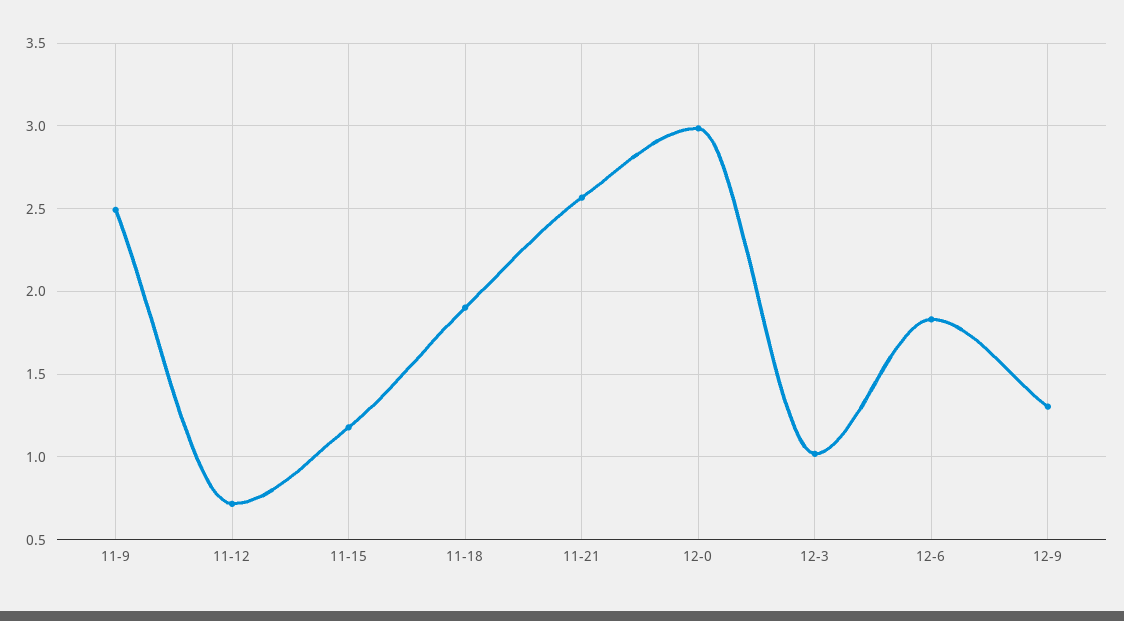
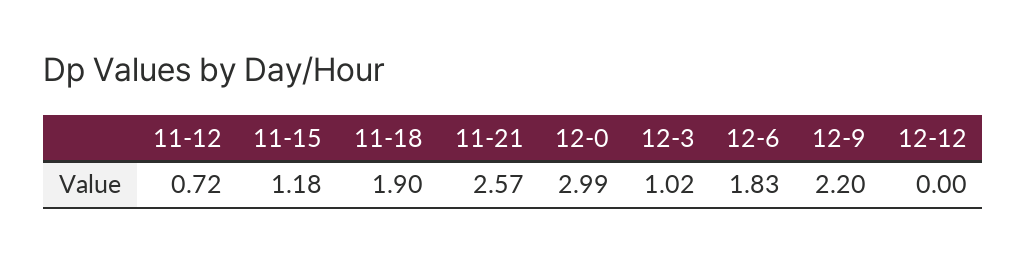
11-9: 2.5 -> none
12-9: 1.3 -> 2.2
12-12: none -> 0

